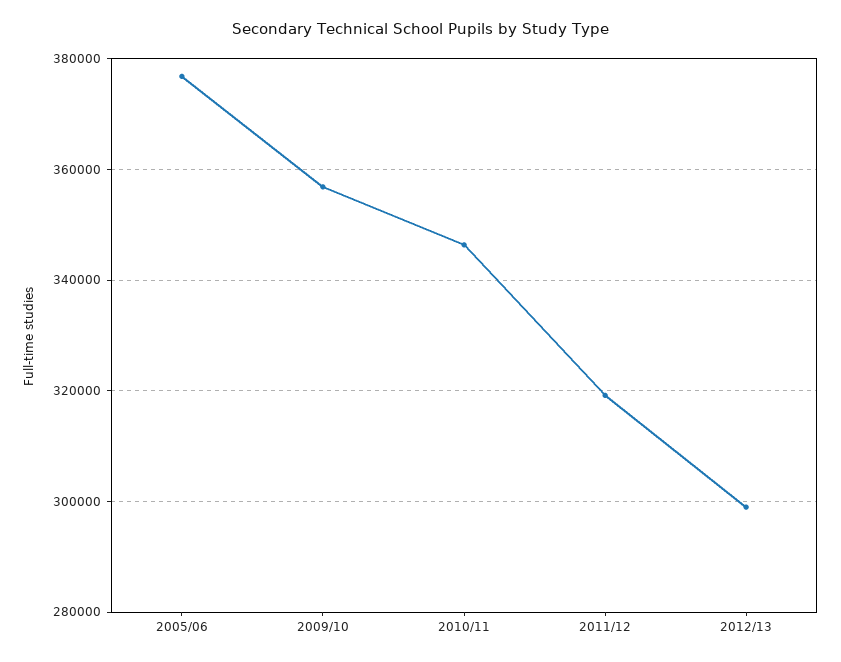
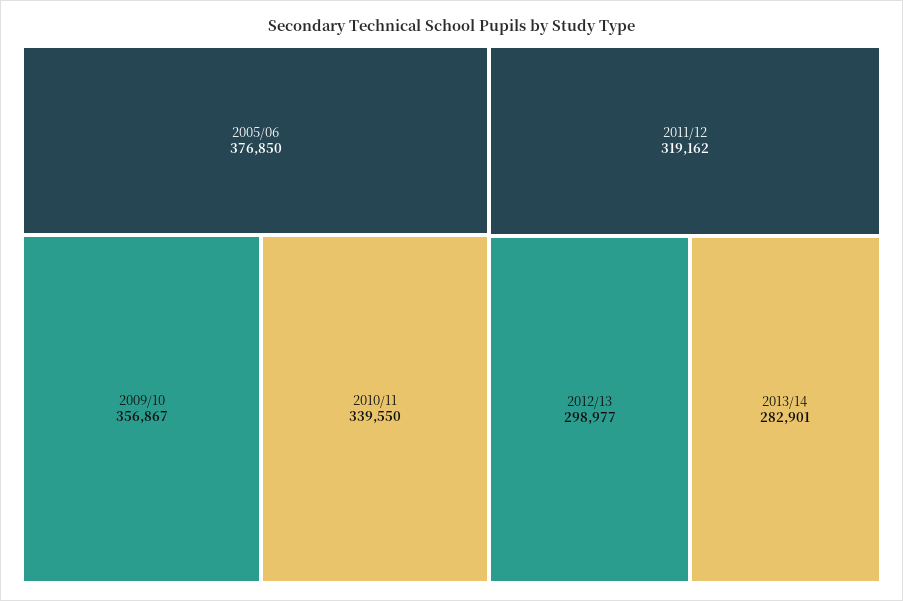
2010/11: 346000 -> 339550
2013/14: none -> 282901

